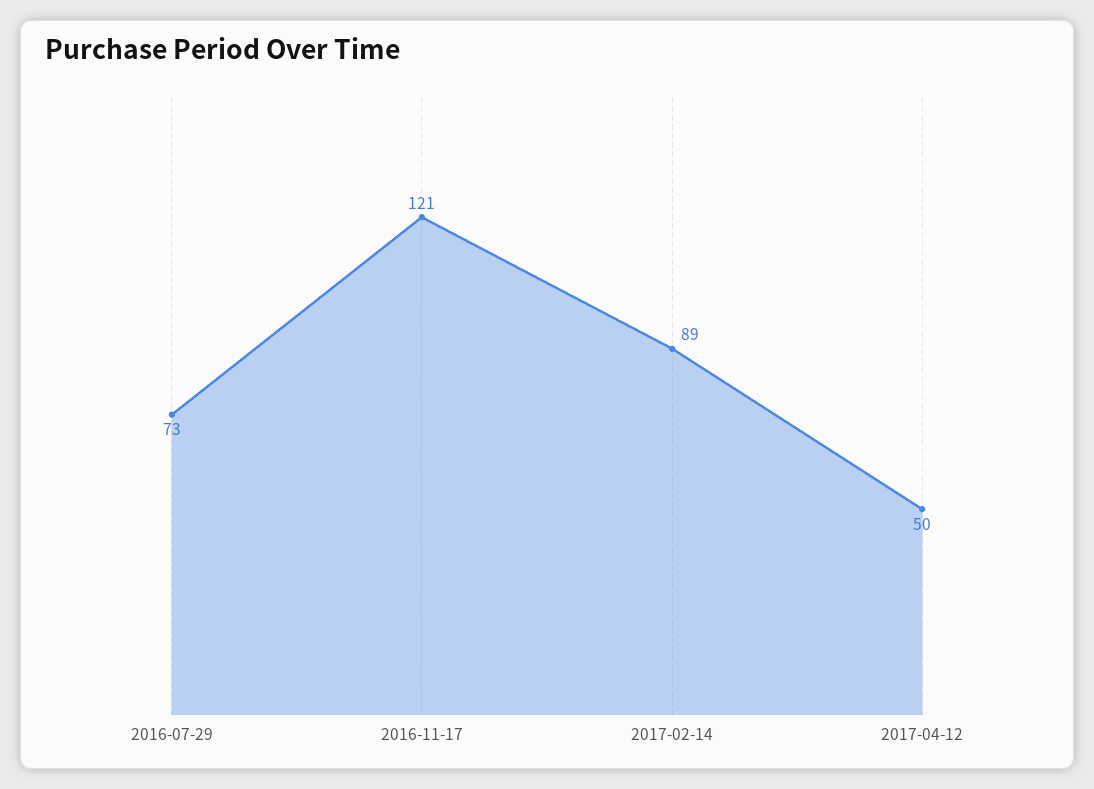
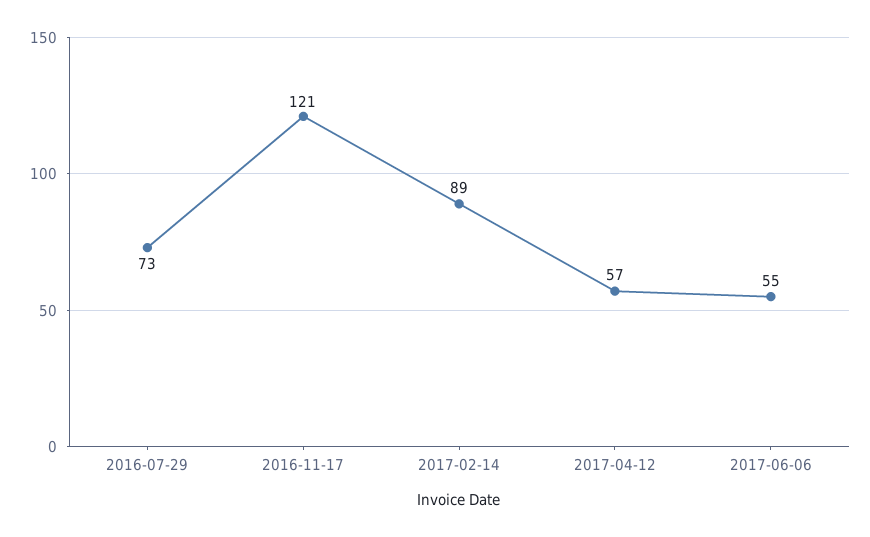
2017-04-12: 50 -> 57
2017-06-06: none -> 55

